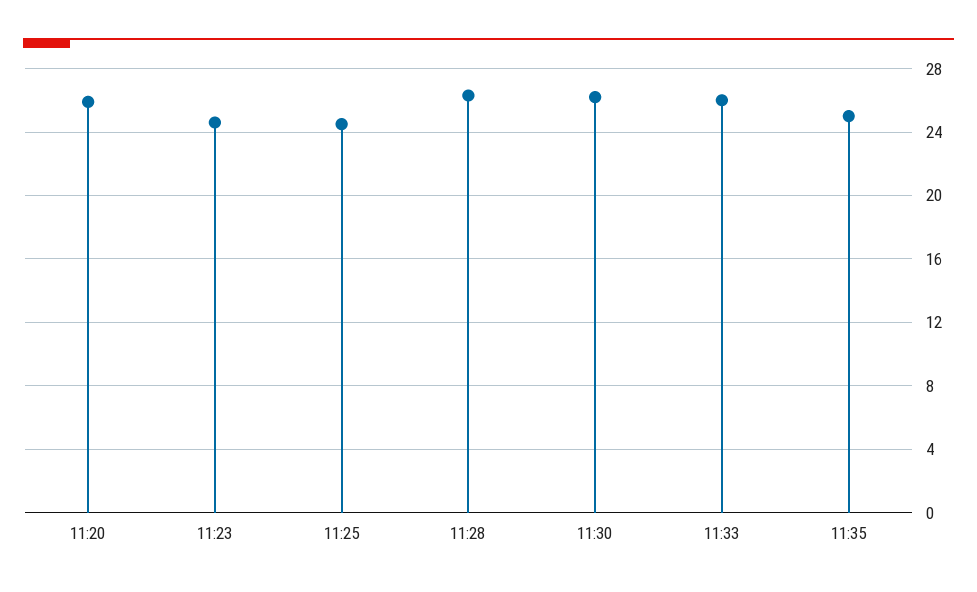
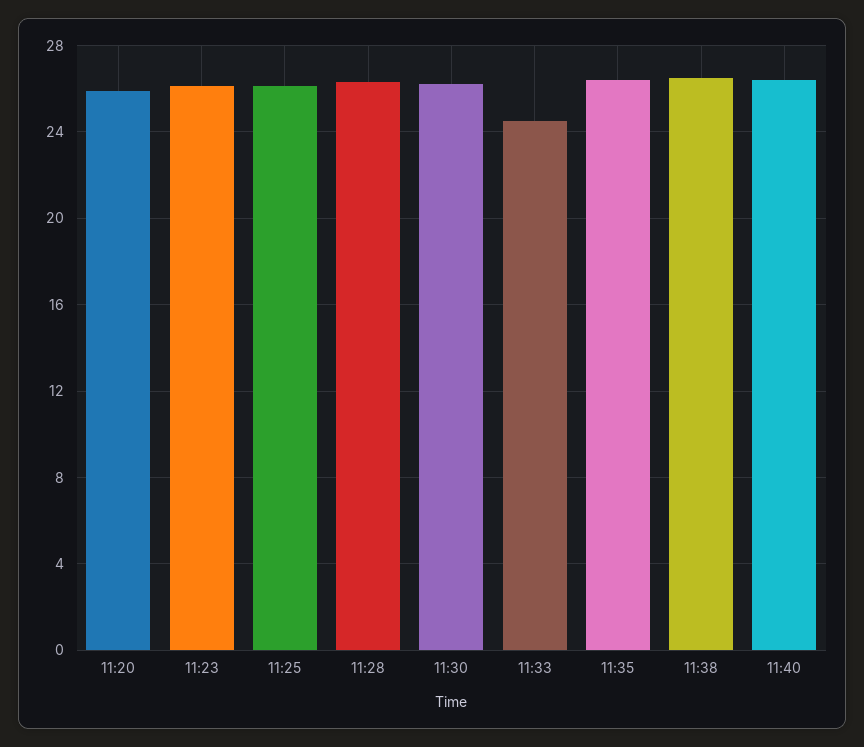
11:23: 24.5 -> 26
11:25: 24.5 -> 26
11:33: 26 -> 24.5
11:35: 25 -> 26.5
11:38: none -> 26.5
11:40: none -> 26.5

